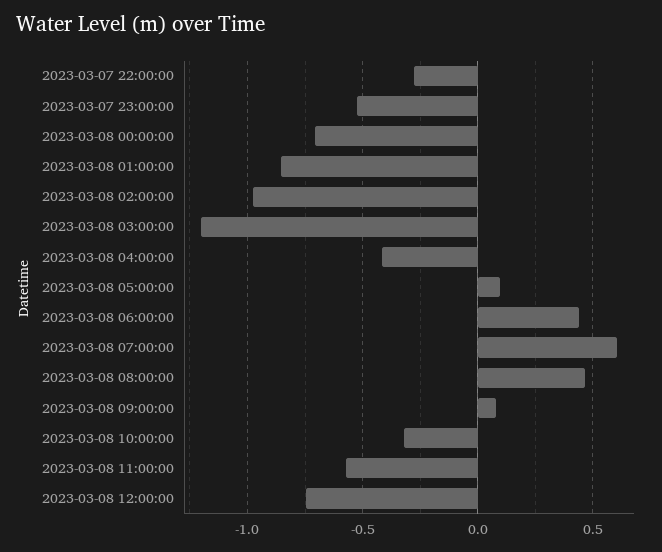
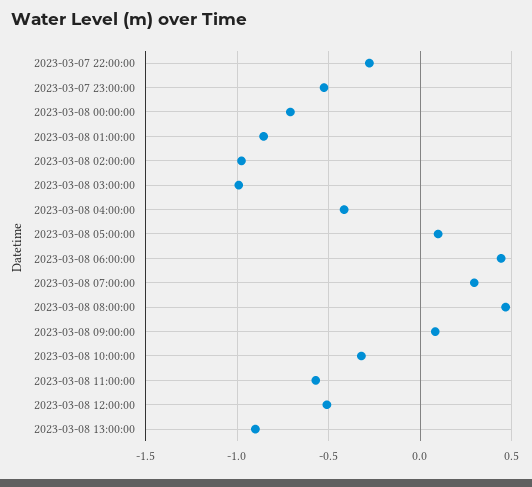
2023-03-08 03:00:00: -1.2 -> -1
2023-03-08 07:00:00: 0.6 -> 0.3
2023-03-08 12:00:00: -0.75 -> -0.5
2023-03-08 13:00:00: none -> -0.9

